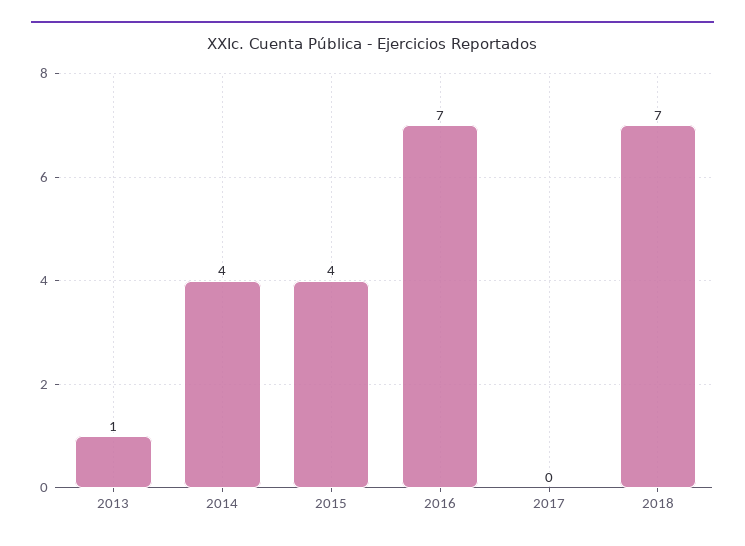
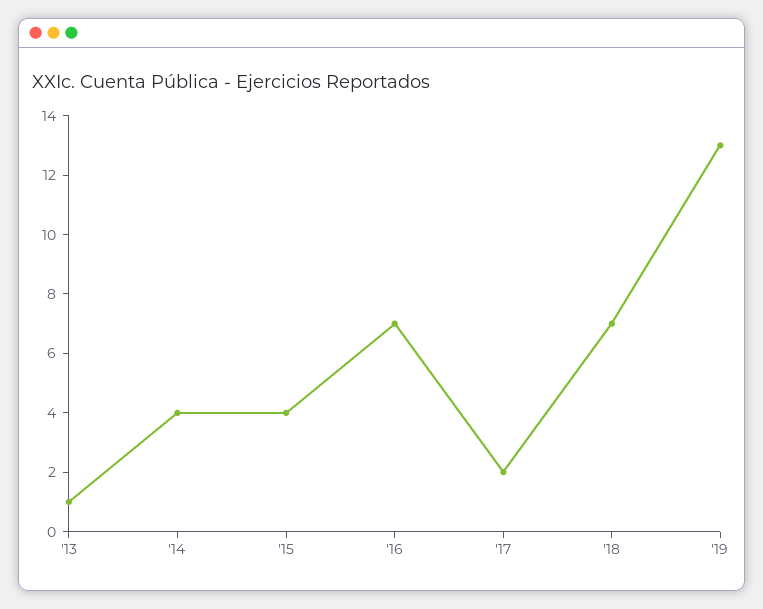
2017: 0 -> 2
'19: none -> 13

